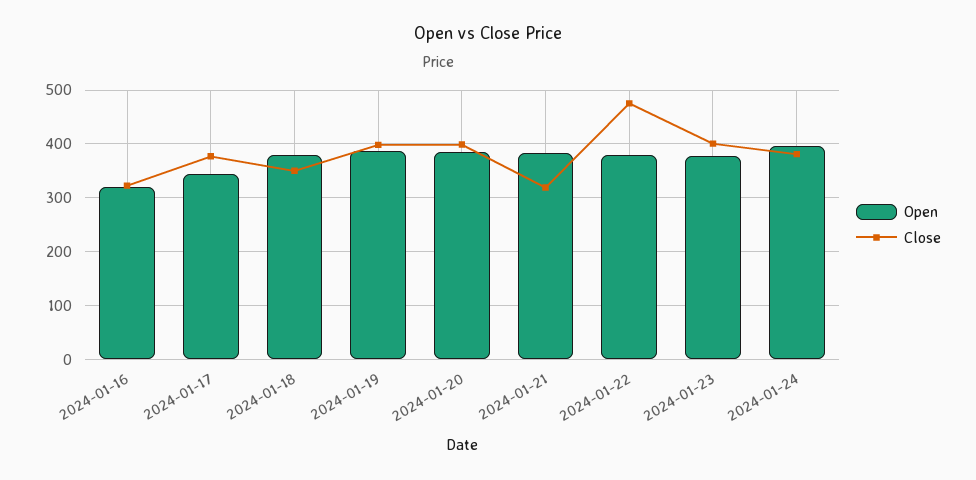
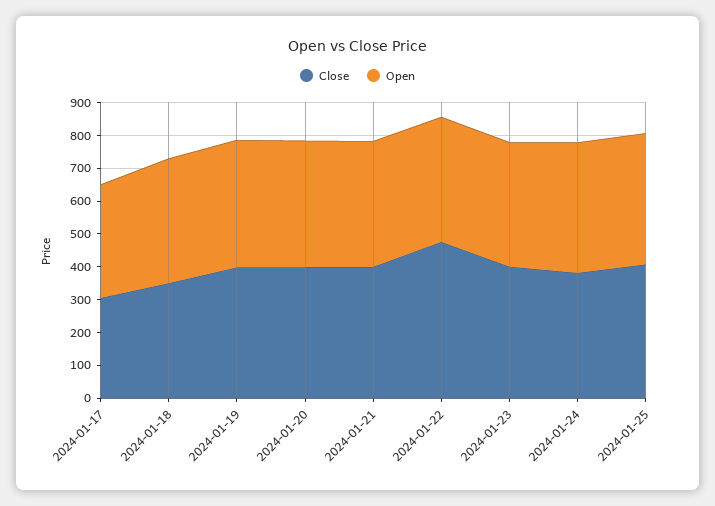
Open, 2024-01-16: 320 -> none
Close, 2024-01-16: 320 -> none
Close, 2024-01-17: 380 -> 300
Close, 2024-01-21: 320 -> 400
Close, 2024-01-25: none -> 400
Open, 2024-01-25: none -> 400

